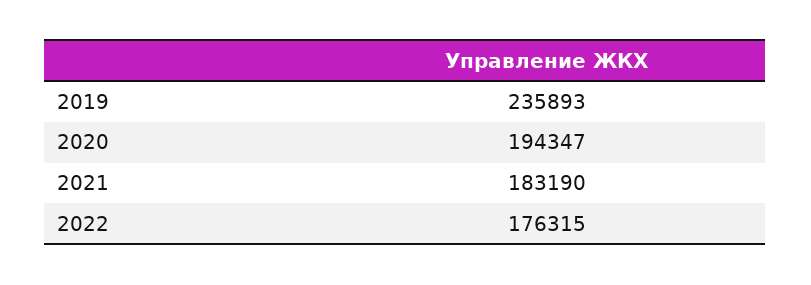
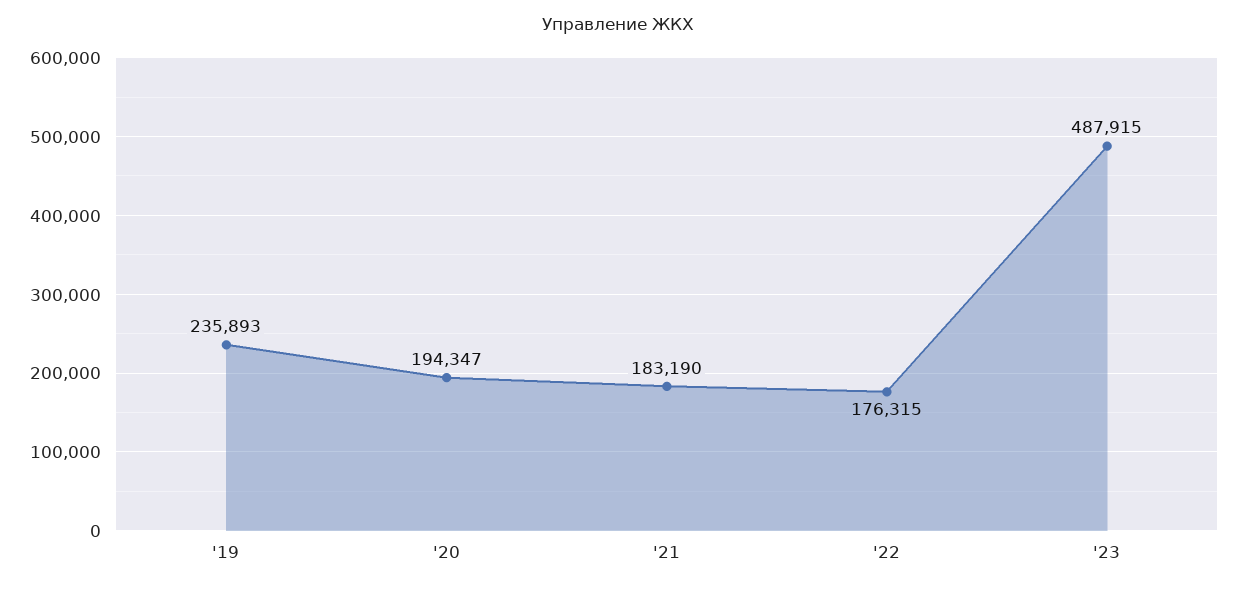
'23: none -> 487915

